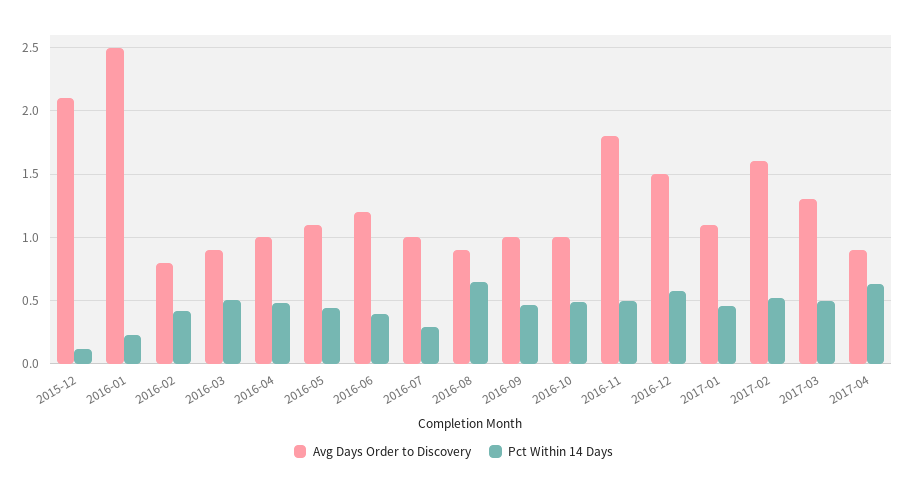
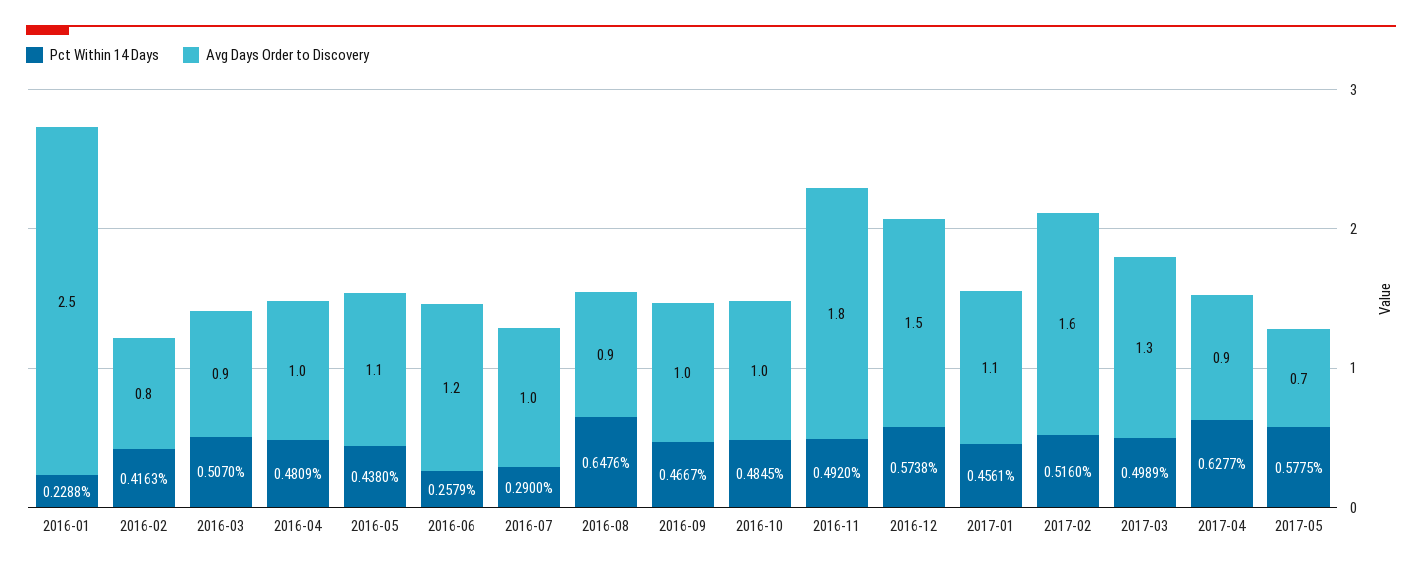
Avg Days Order to Discovery, 2015-12: 2.1 -> none
Pct Within 14 Days, 2015-12: 0.1 -> none
Pct Within 14 Days, 2016-06: 0.4 -> 0.2579
Pct Within 14 Days, 2017-05: none -> 0.5775
Avg Days Order to Discovery, 2017-05: none -> 0.7

